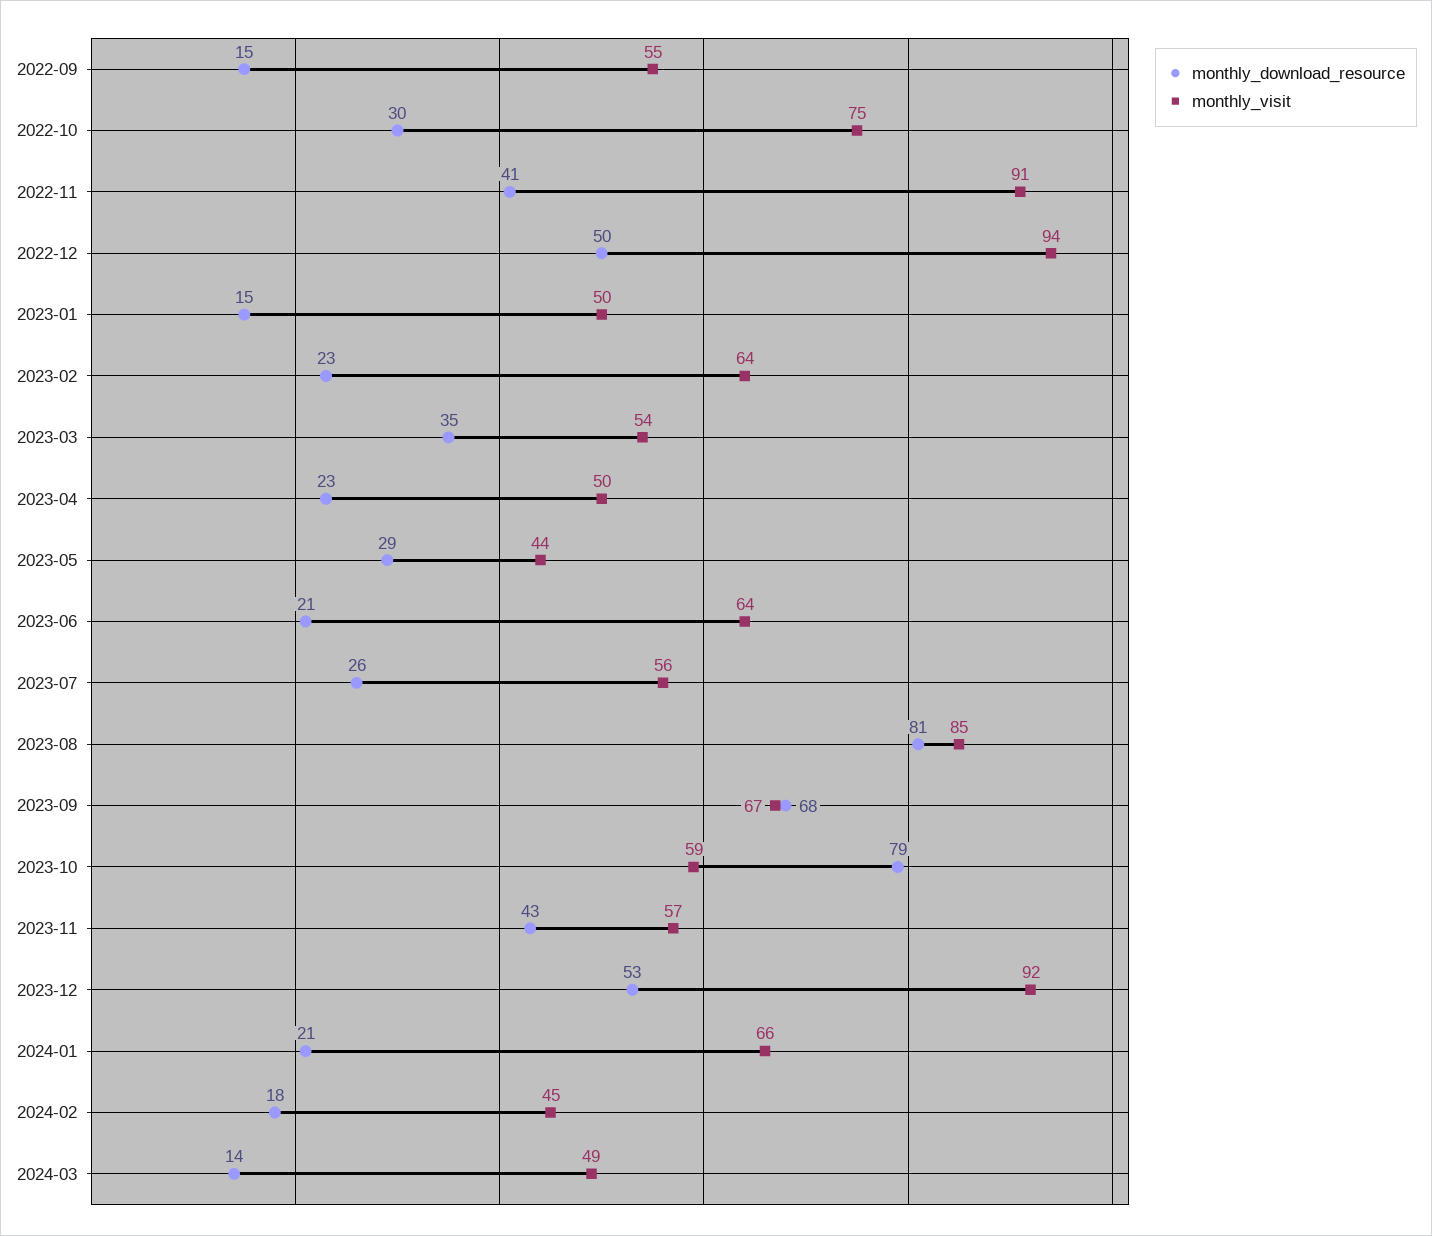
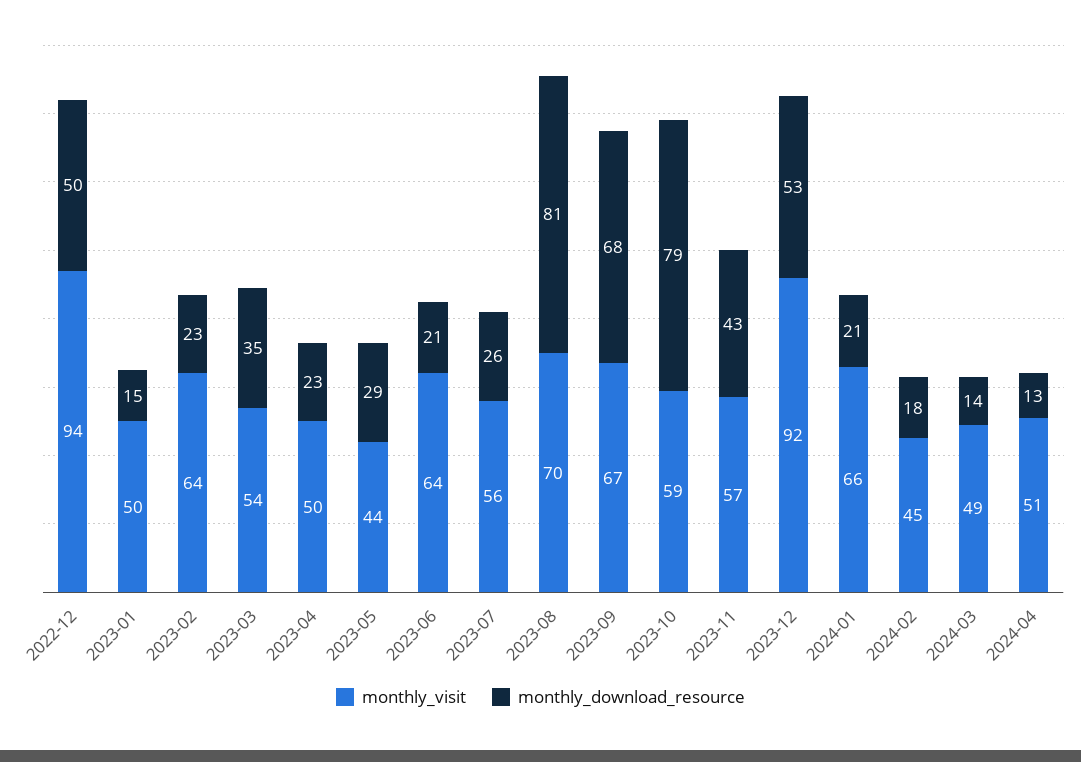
monthly_download_resource, 2022-09: 15 -> none
monthly_visit, 2022-09: 55 -> none
monthly_download_resource, 2022-10: 30 -> none
monthly_visit, 2022-10: 75 -> none
monthly_download_resource, 2022-11: 41 -> none
monthly_visit, 2022-11: 91 -> none
monthly_visit, 2023-08: 85 -> 70
monthly_visit, 2024-04: none -> 51
monthly_download_resource, 2024-04: none -> 13

